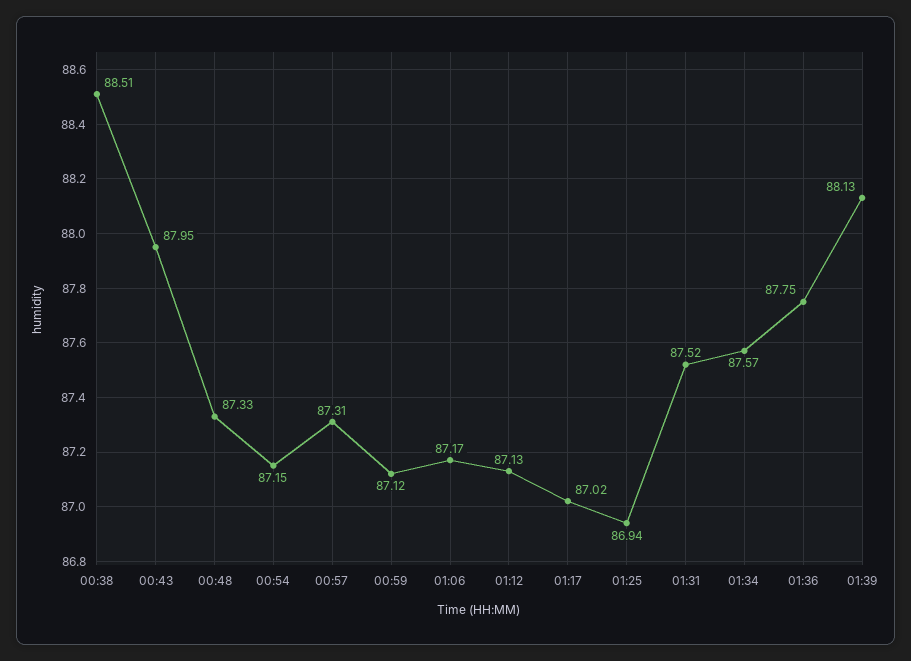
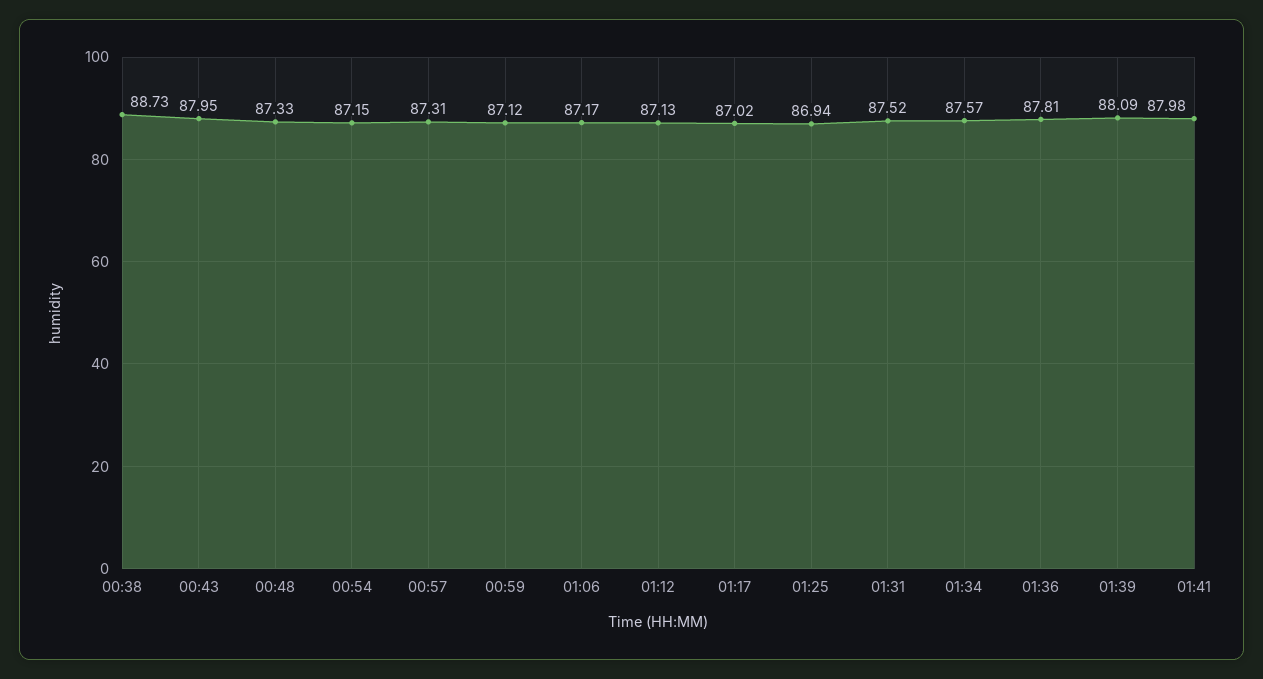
00:38: 88.51 -> 88.73
01:36: 87.75 -> 87.81
01:39: 88.13 -> 88.09
01:41: none -> 87.98

